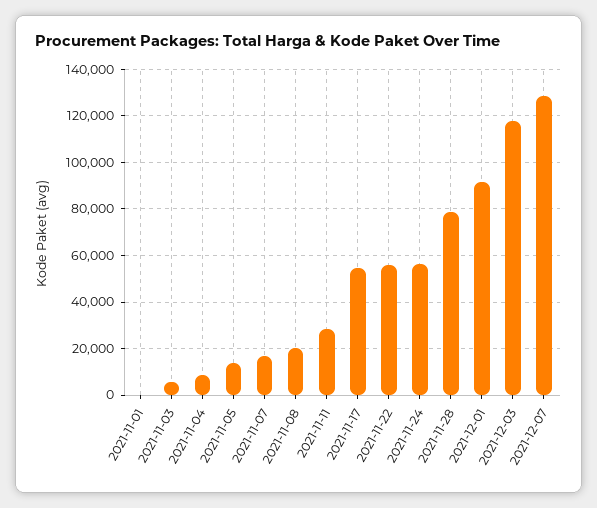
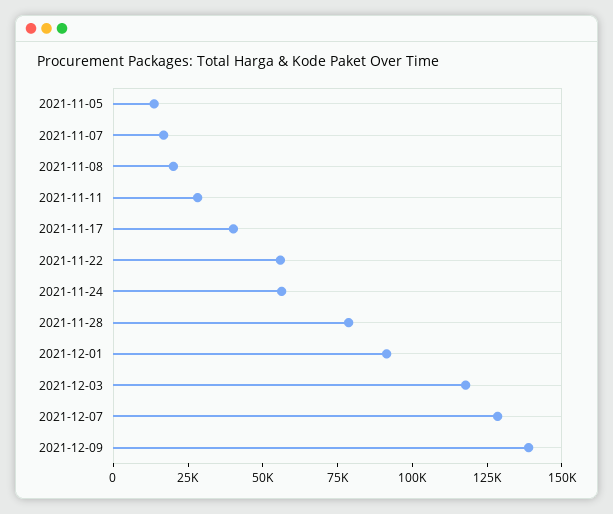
2021-11-01: 0 -> none
2021-11-03: 5000 -> none
2021-11-04: 10000 -> none
2021-11-17: 55000 -> 40000
2021-12-09: none -> 140000

